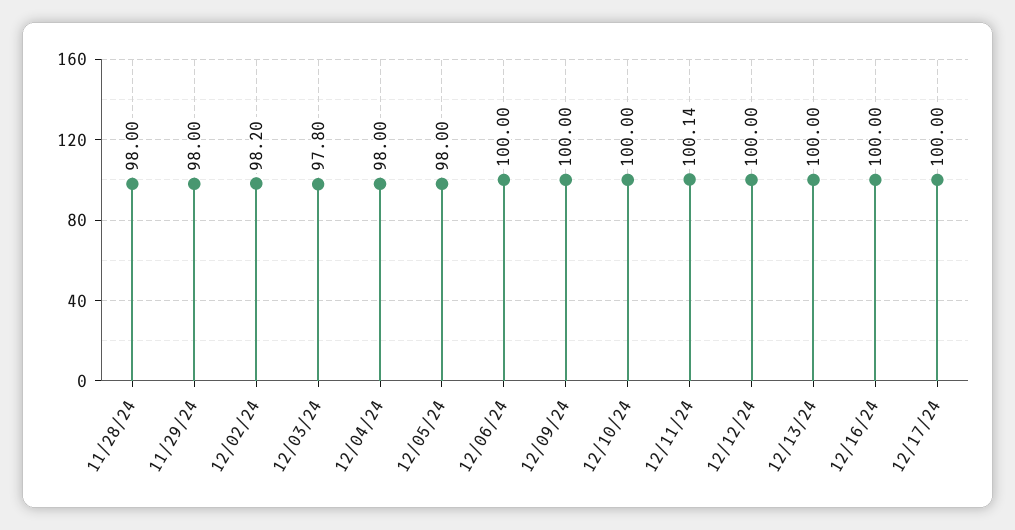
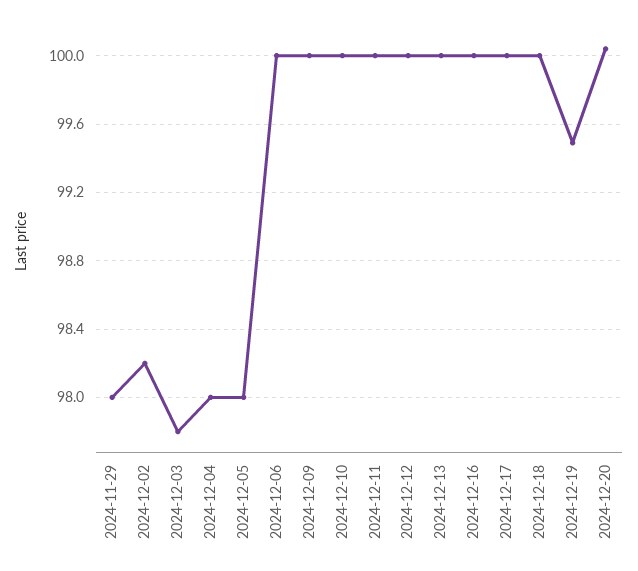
11/28/24: 98 -> none
12/11/24: 100.14 -> 100
2024-12-18: none -> 100
2024-12-19: none -> 99.5
2024-12-20: none -> 100.05

